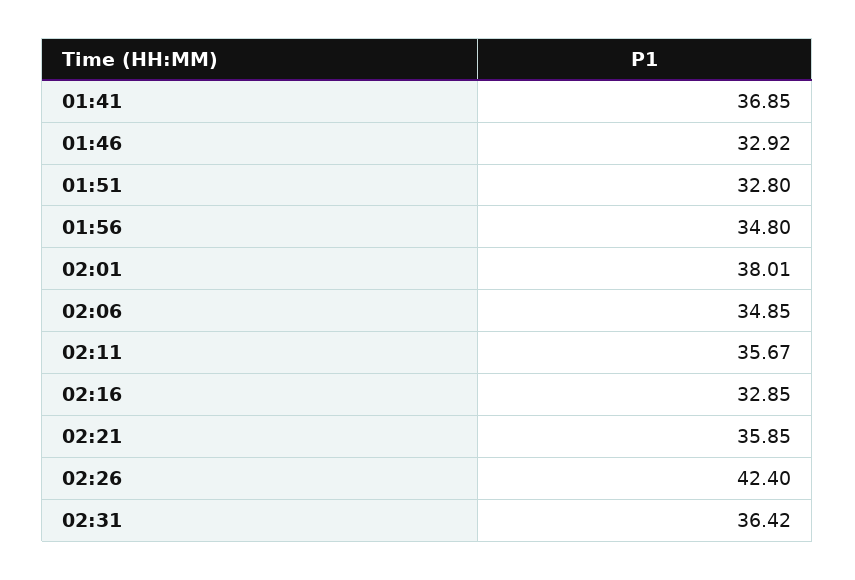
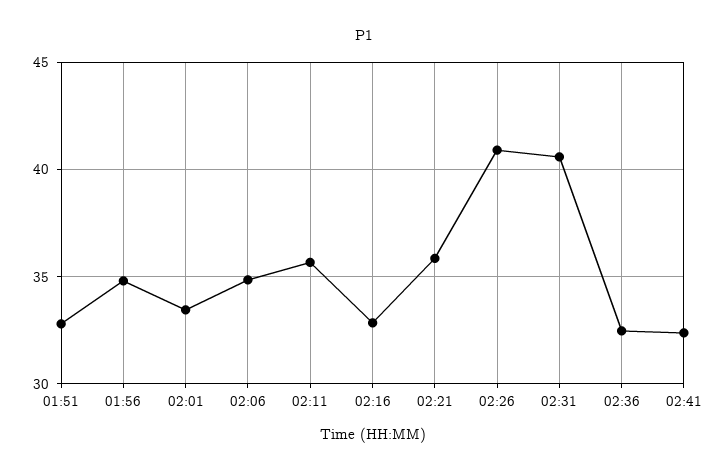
01:41: 36.85 -> none
01:46: 32.92 -> none
02:01: 38.01 -> 33.5
02:26: 42.4 -> 41
02:31: 36.42 -> 40.5
02:36: none -> 32.5
02:41: none -> 32.5

